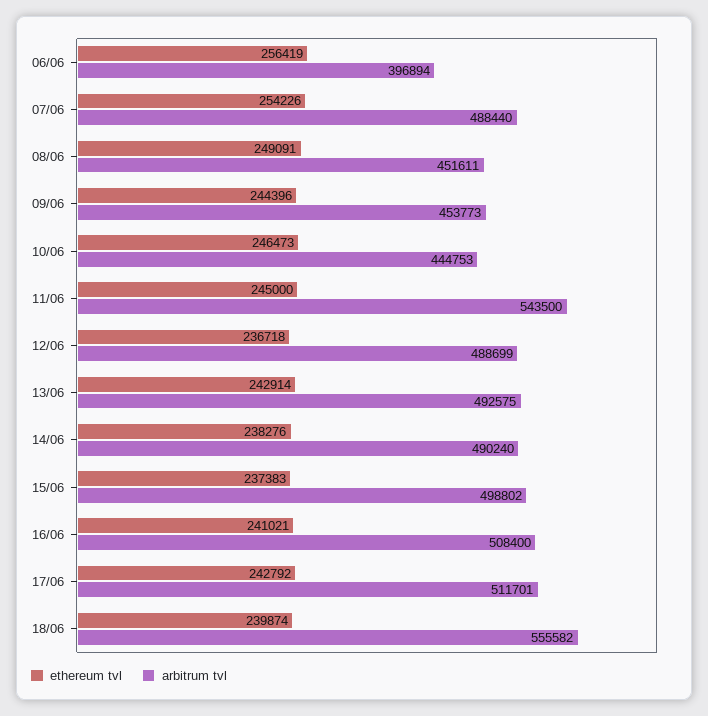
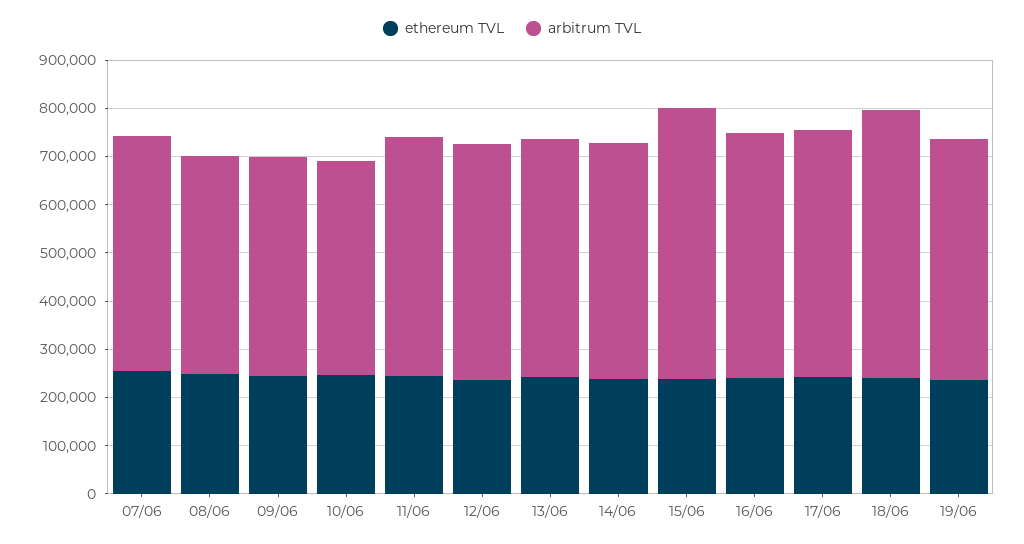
ethereum tvl, 06/06: 256419 -> none
arbitrum tvl, 06/06: 396894 -> none
arbitrum tvl, 11/06: 543500 -> 500000
arbitrum tvl, 15/06: 498802 -> 560000
ethereum tvl, 19/06: none -> 240000
arbitrum tvl, 19/06: none -> 500000

